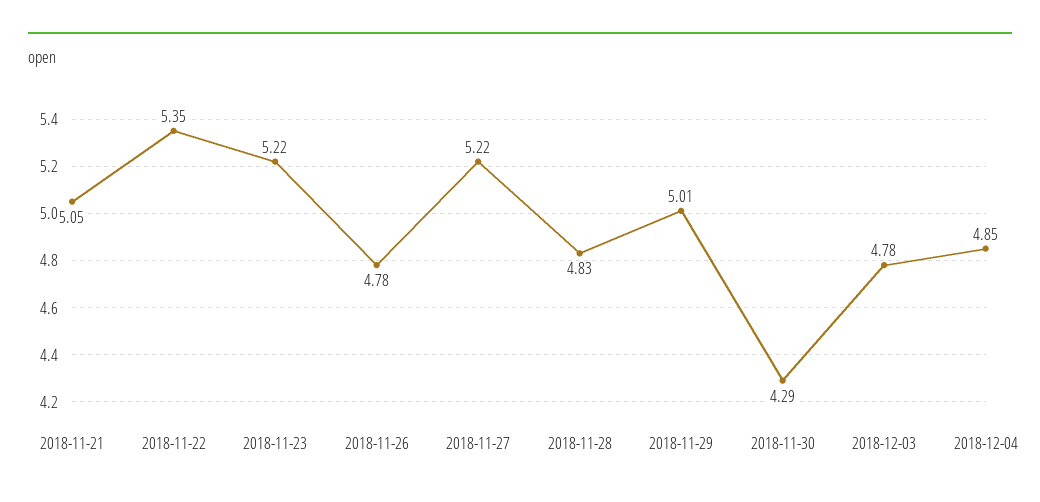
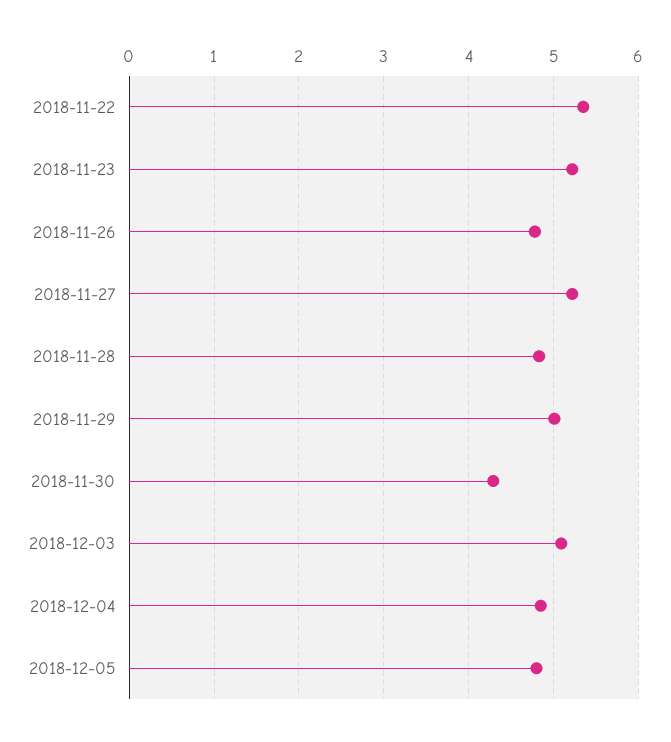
2018-11-21: 5.05 -> none
2018-12-03: 4.78 -> 5.1
2018-12-05: none -> 4.8

